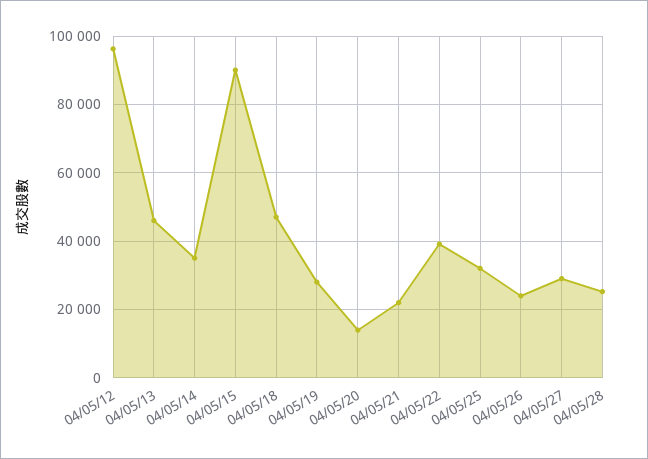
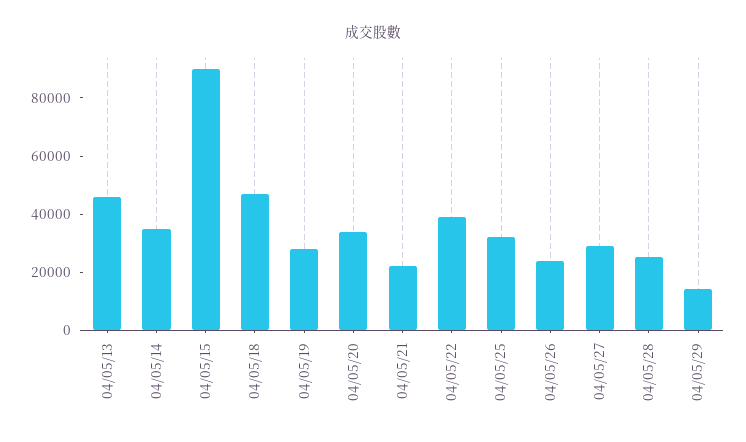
04/05/12: 96000 -> none
04/05/20: 14000 -> 35000
04/05/29: none -> 15000

